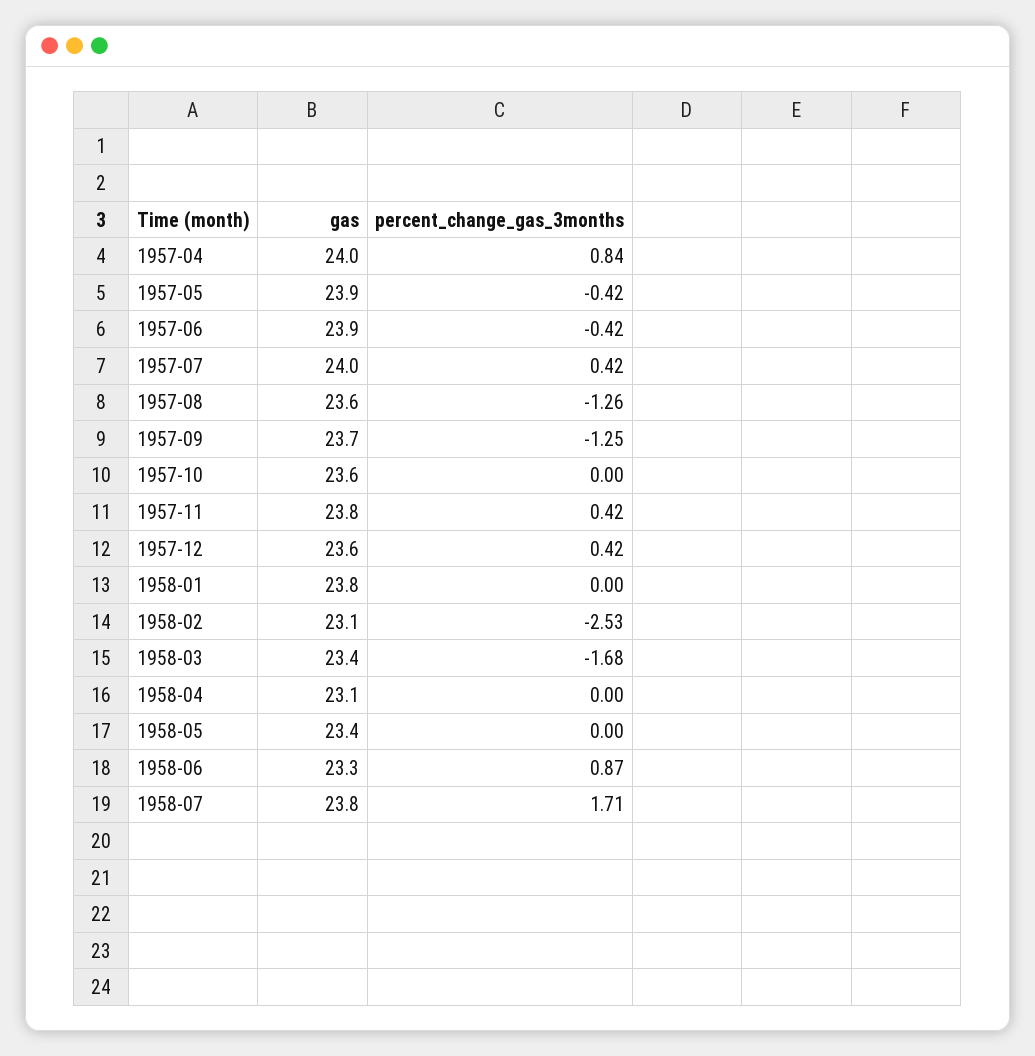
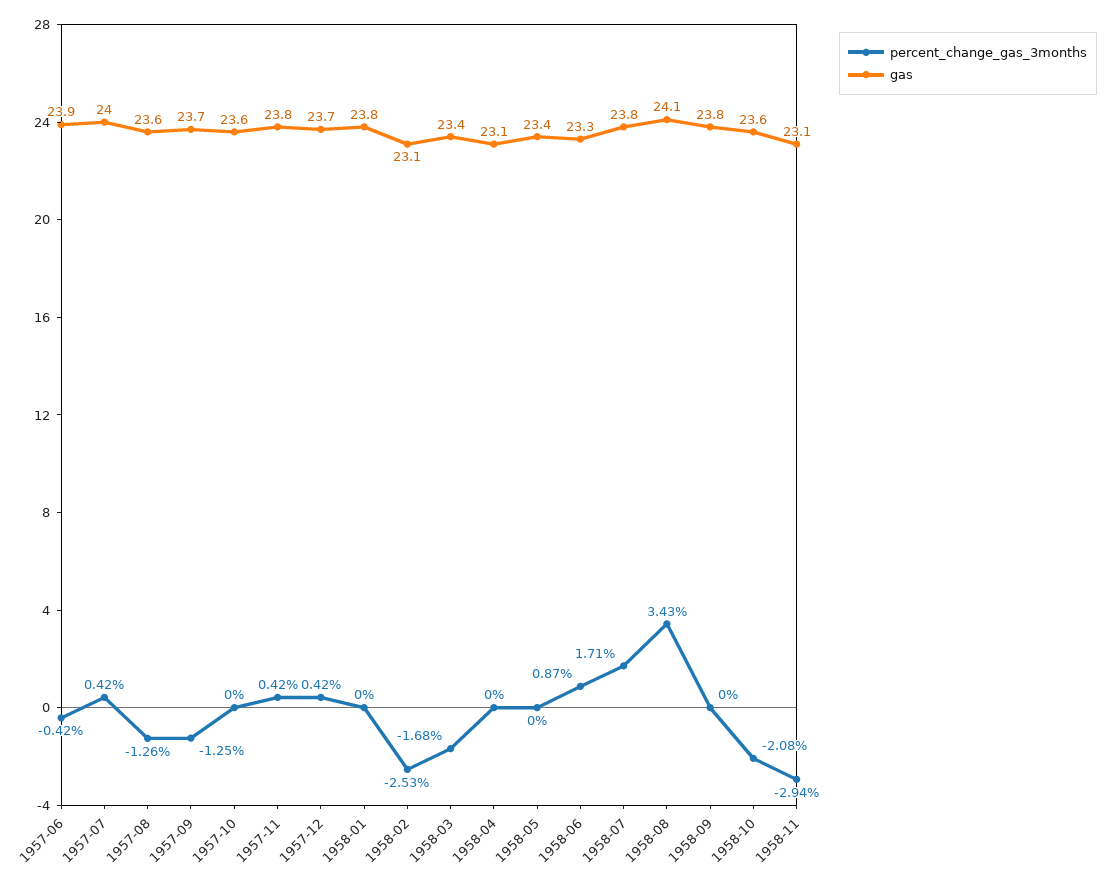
gas, 1957-04: 24 -> none
percent_change_gas_3months, 1957-04: 0.84 -> none
gas, 1957-05: 23.9 -> none
percent_change_gas_3months, 1957-05: -0.42 -> none
gas, 1957-12: 23.6 -> 23.7
percent_change_gas_3months, 1958-08: none -> 3.43
gas, 1958-08: none -> 24.1
percent_change_gas_3months, 1958-09: none -> 0
gas, 1958-09: none -> 23.8
percent_change_gas_3months, 1958-10: none -> -2.08
gas, 1958-10: none -> 23.6
percent_change_gas_3months, 1958-11: none -> -2.94
gas, 1958-11: none -> 23.1

